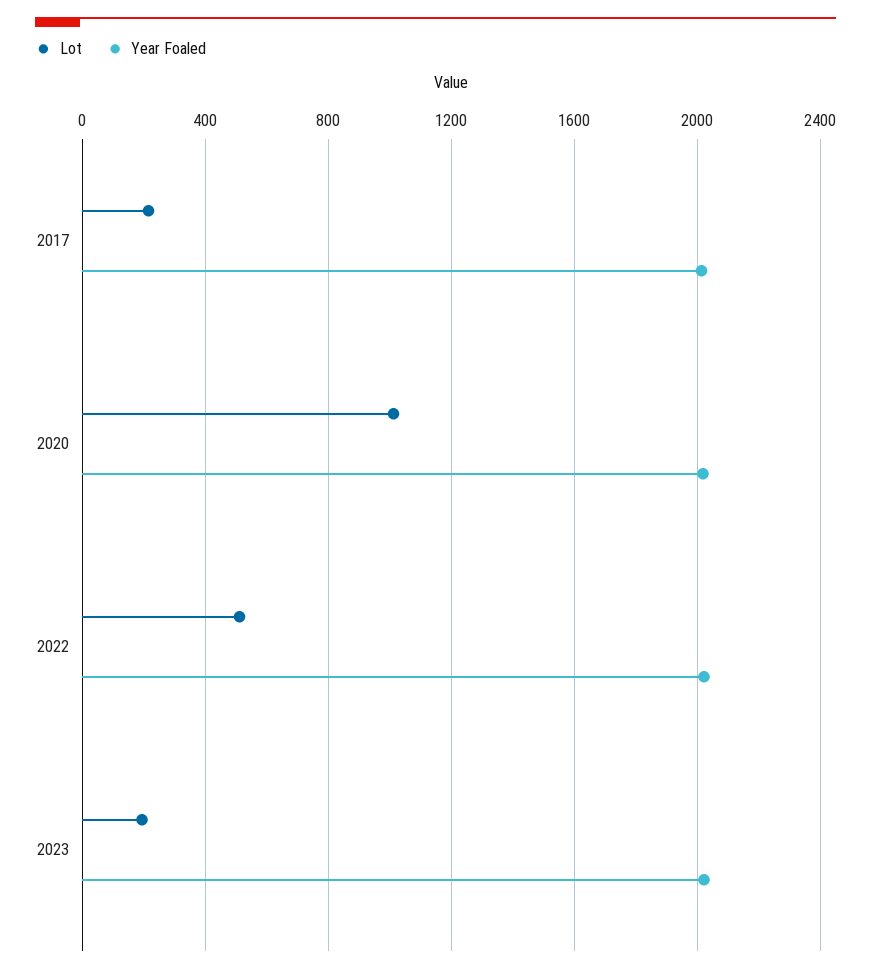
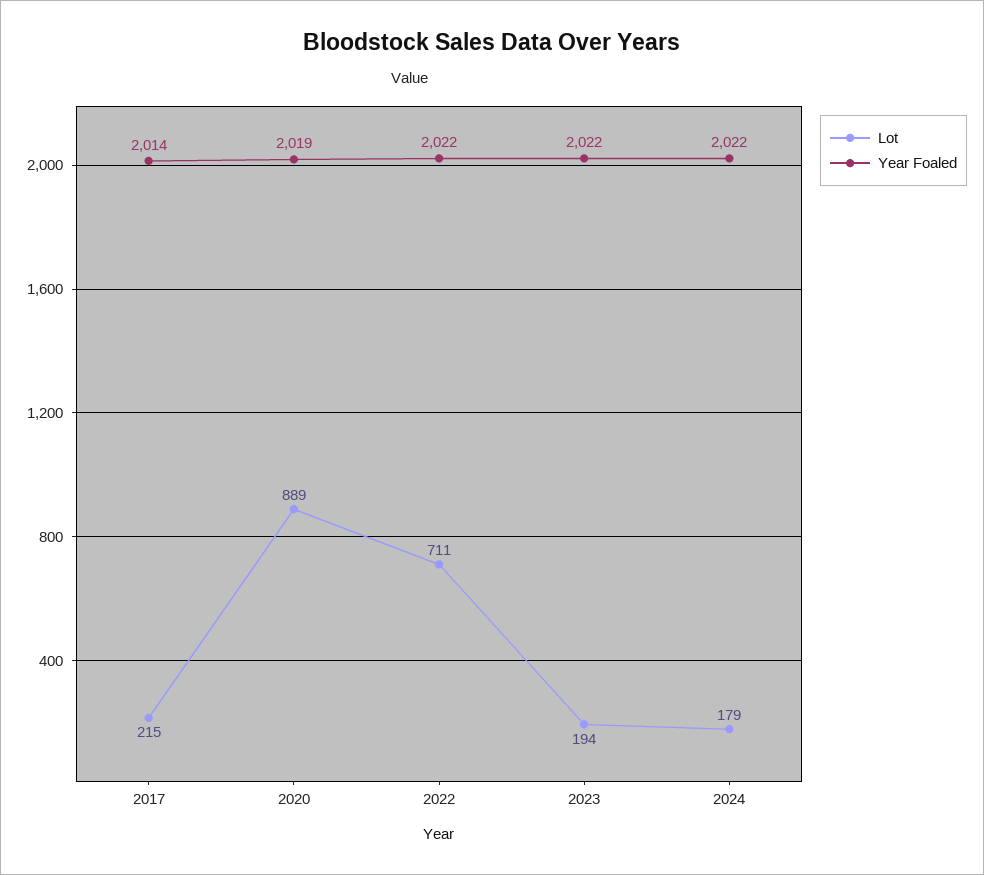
Lot, 2020: 1000 -> 889
Lot, 2022: 500 -> 711
Lot, 2024: none -> 179
Year Foaled, 2024: none -> 2022

